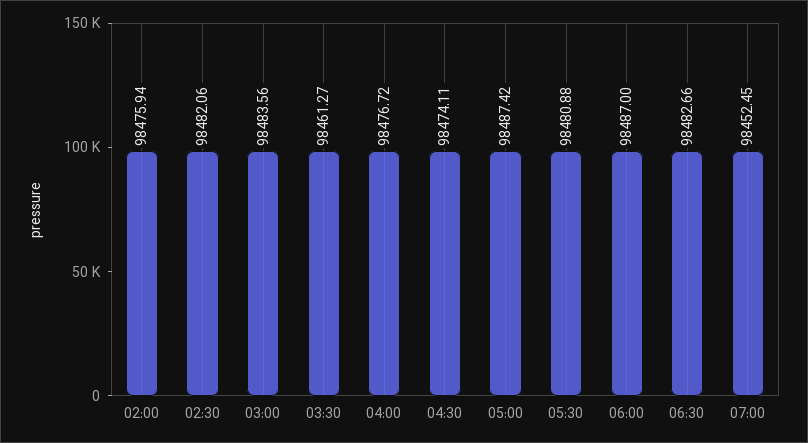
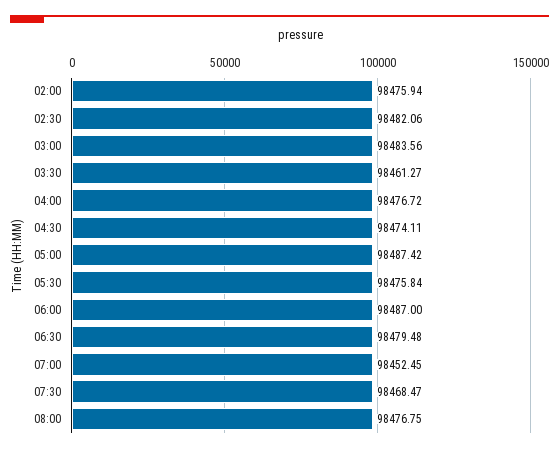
05:30: 98480.88 -> 98475.84
06:30: 98482.66 -> 98479.48
07:30: none -> 98468.47
08:00: none -> 98476.75

